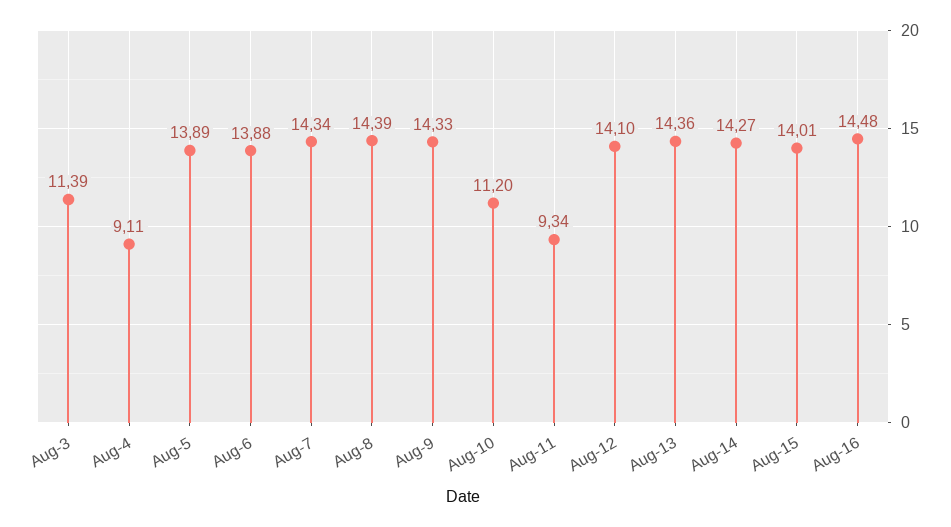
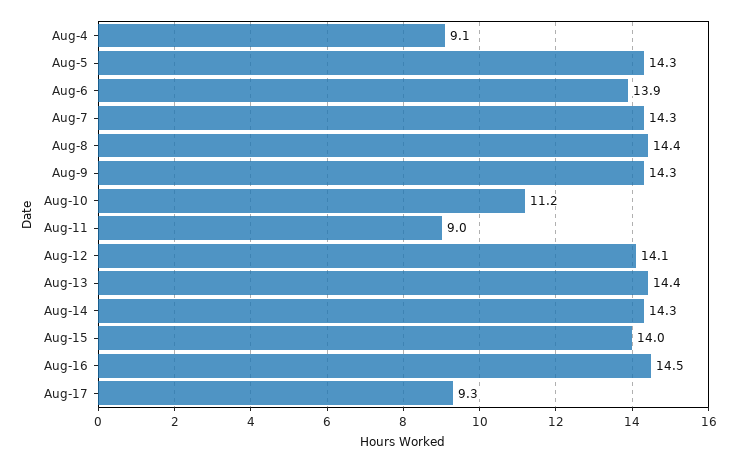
Aug-3: 11.39 -> none
Aug-5: 13.89 -> 14.3
Aug-11: 9.34 -> 9
Aug-17: none -> 9.3

